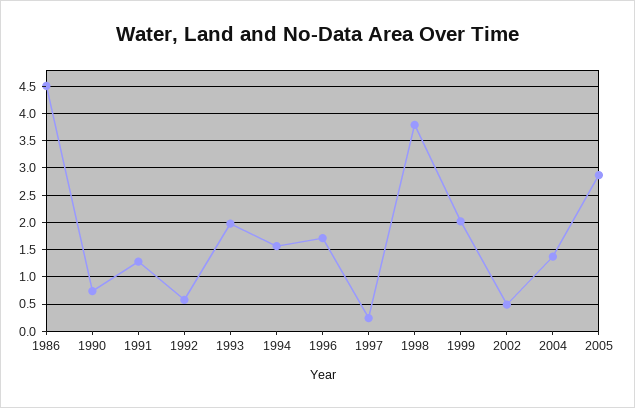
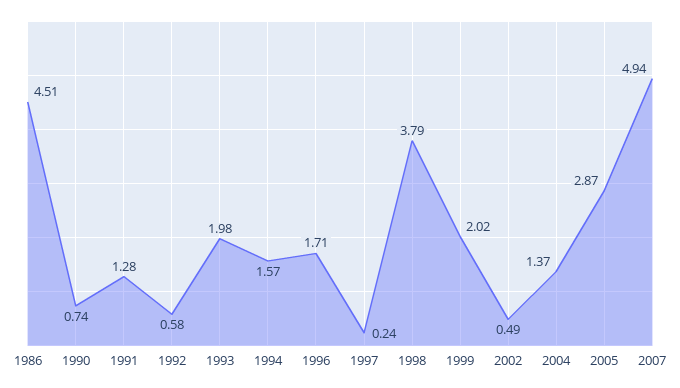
2007: none -> 4.94

